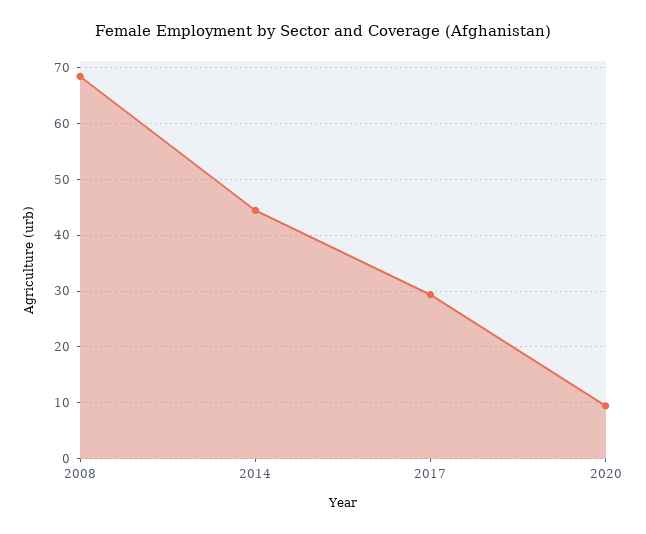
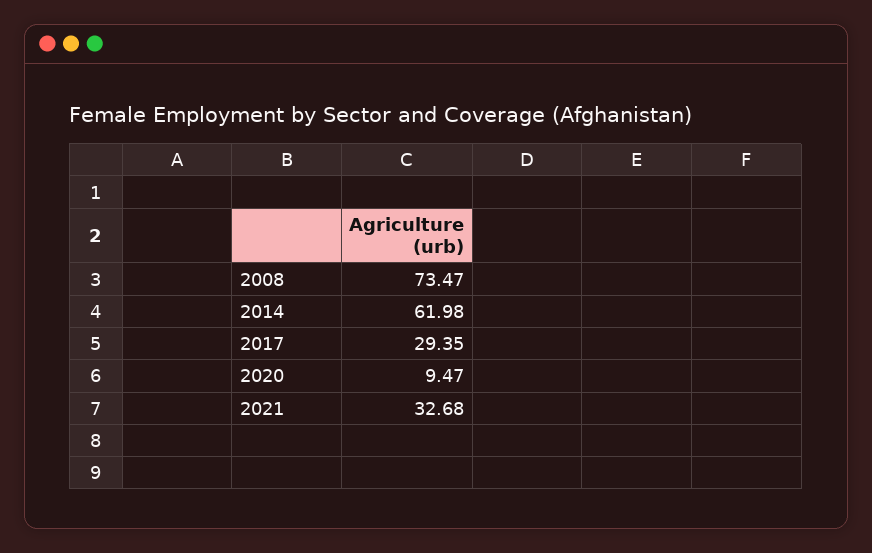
2008: 68 -> 73.47
2014: 44 -> 61.98
2021: none -> 32.68

